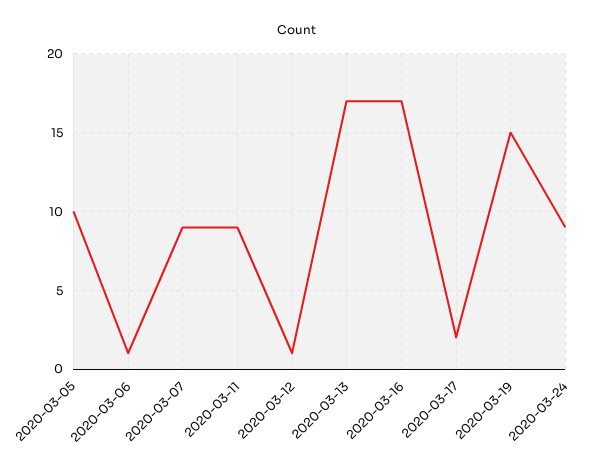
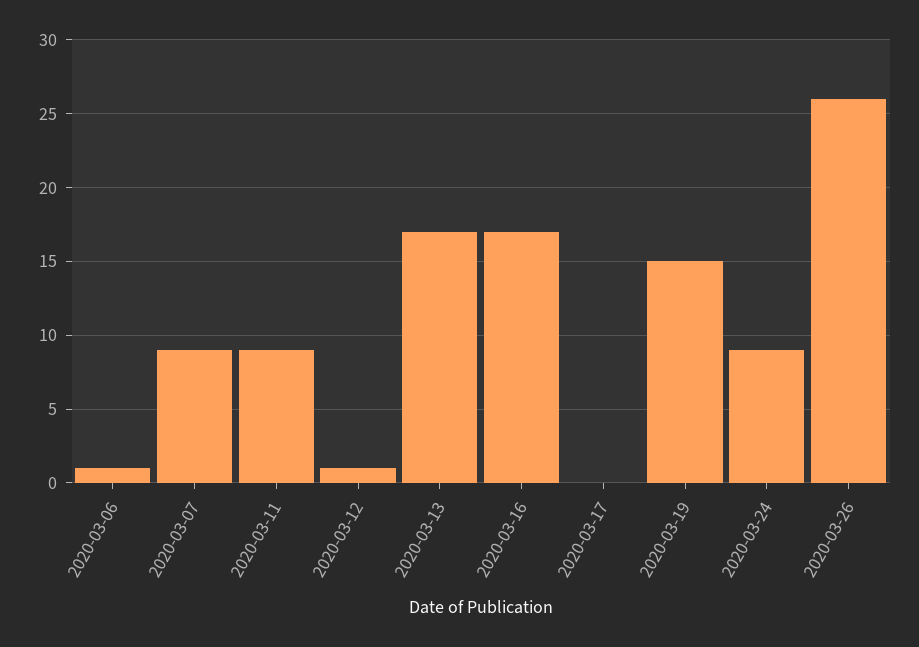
2020-03-05: 10 -> none
2020-03-17: 2 -> 0
2020-03-26: none -> 26

